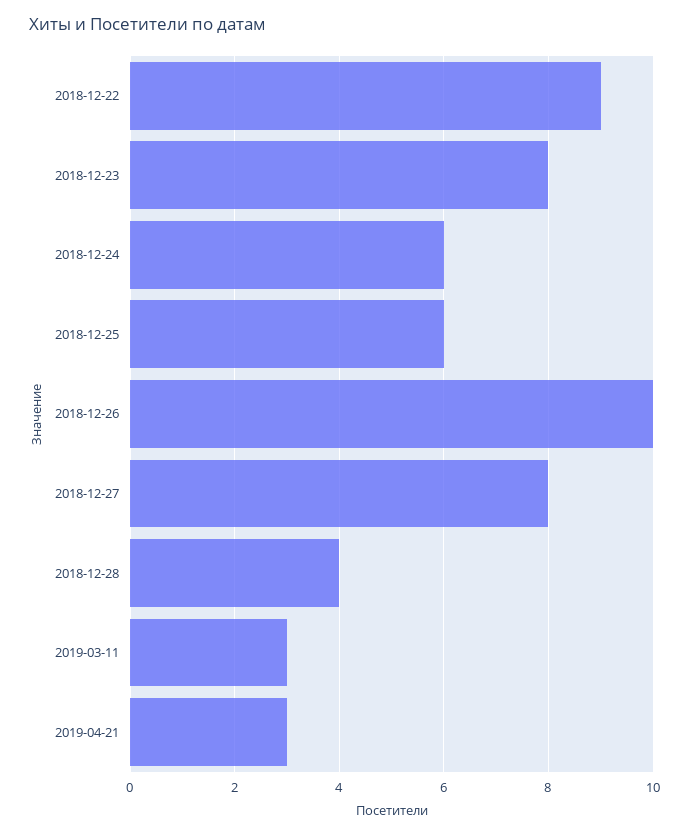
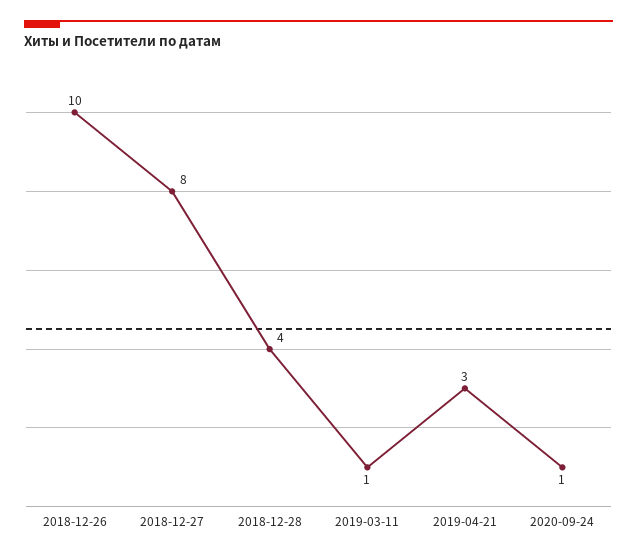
2018-12-22: 9 -> none
2018-12-23: 8 -> none
2018-12-24: 6 -> none
2018-12-25: 6 -> none
2019-03-11: 3 -> 1
2020-09-24: none -> 1

